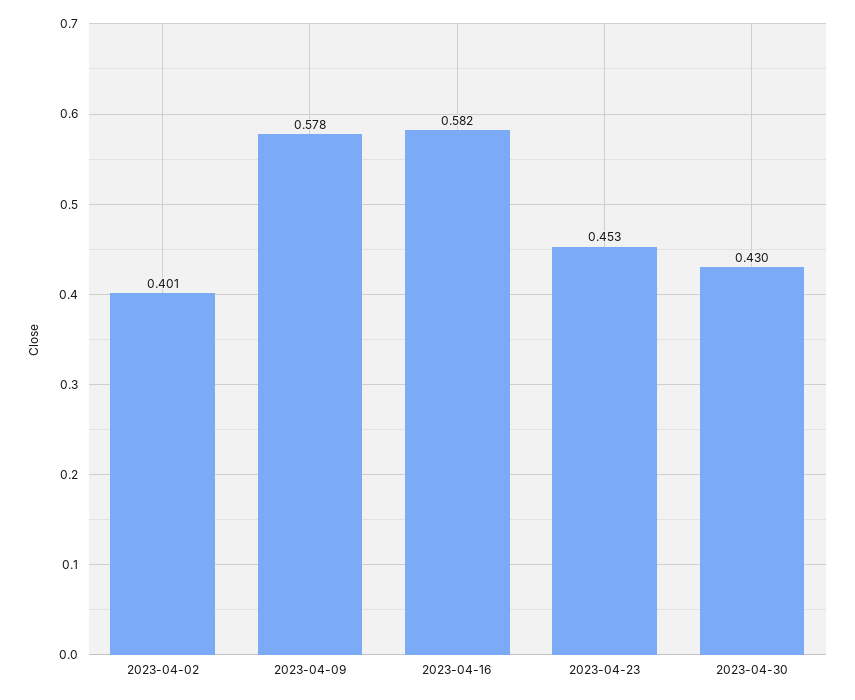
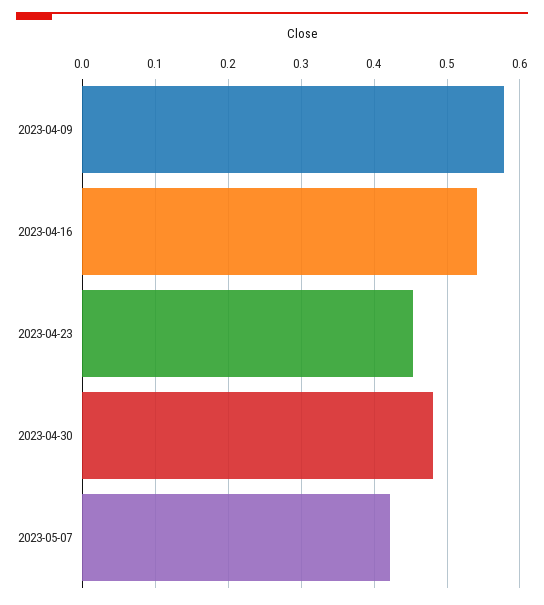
2023-04-02: 0.401 -> none
2023-04-16: 0.582 -> 0.54
2023-04-30: 0.43 -> 0.48
2023-05-07: none -> 0.42

